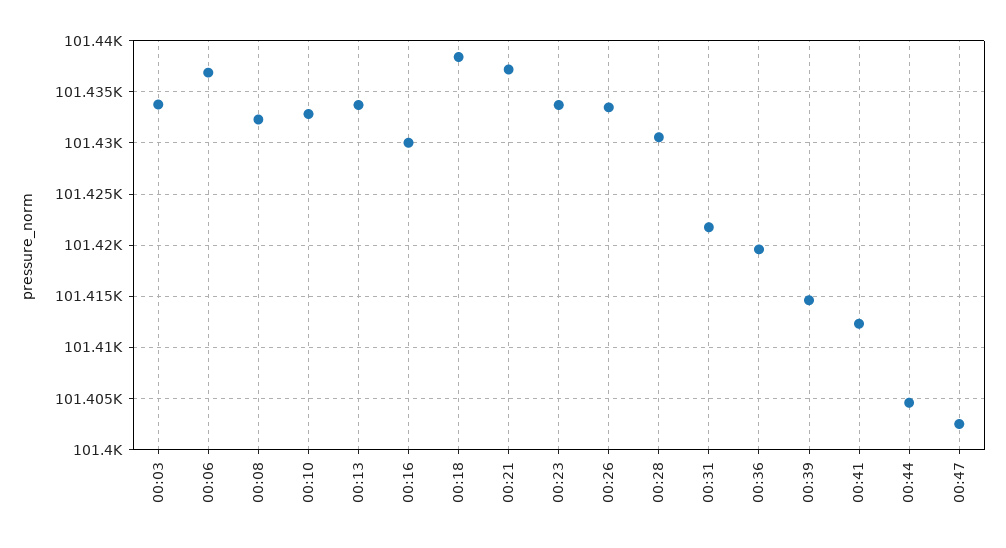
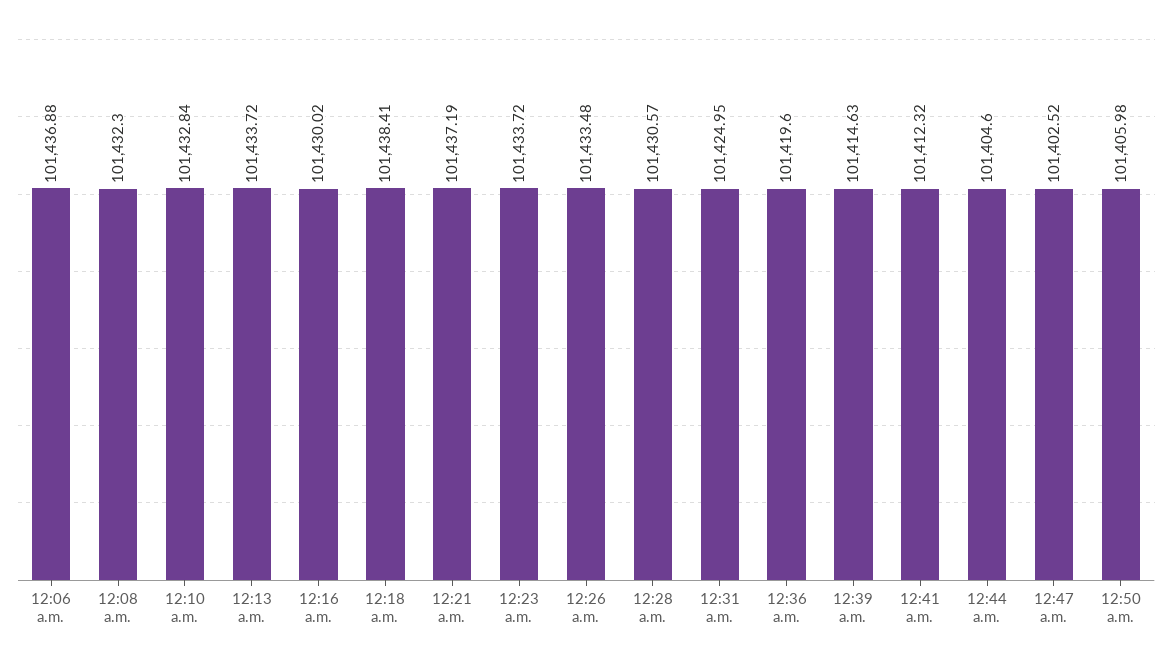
00:03: 101434 -> none
00:31: 101422 -> 101424.95
12:50 a.m.: none -> 101405.98

